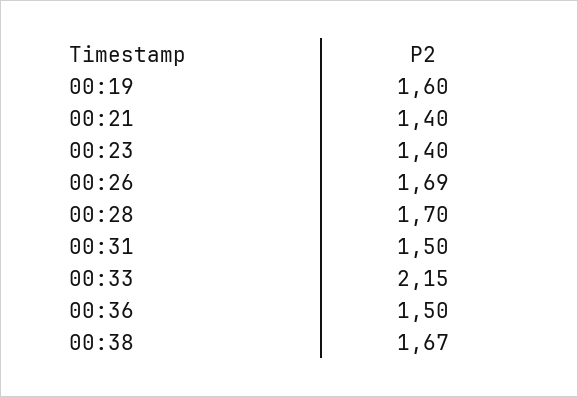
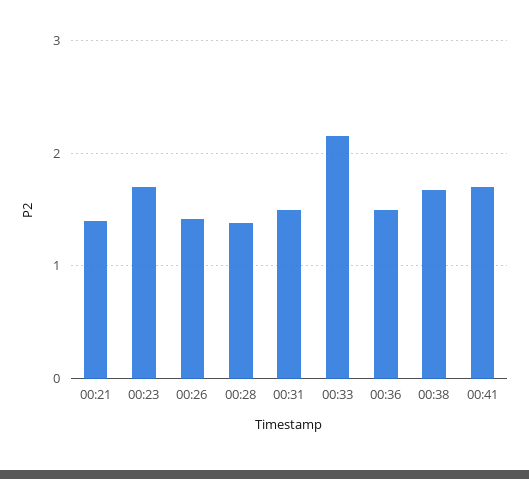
00:19: 1.6 -> none
00:23: 1.4 -> 1.7
00:26: 1.69 -> 1.4
00:28: 1.7 -> 1.4
00:41: none -> 1.7

